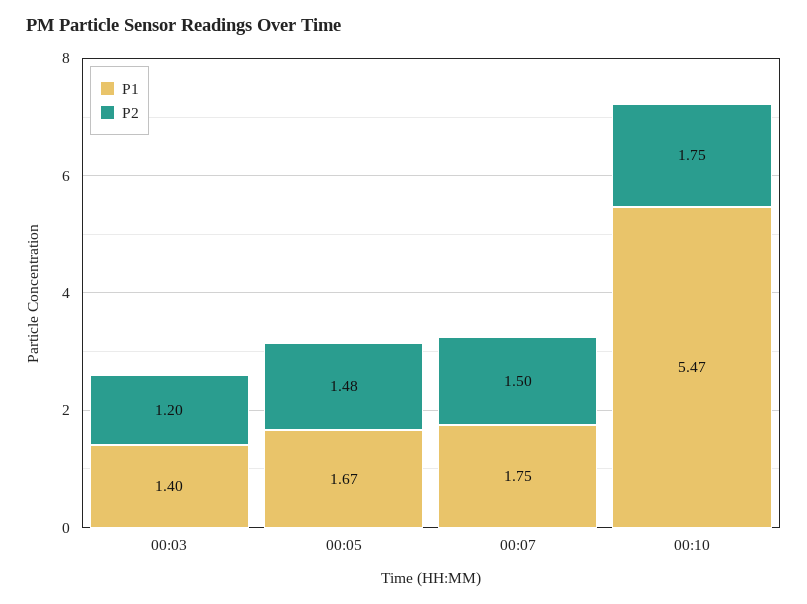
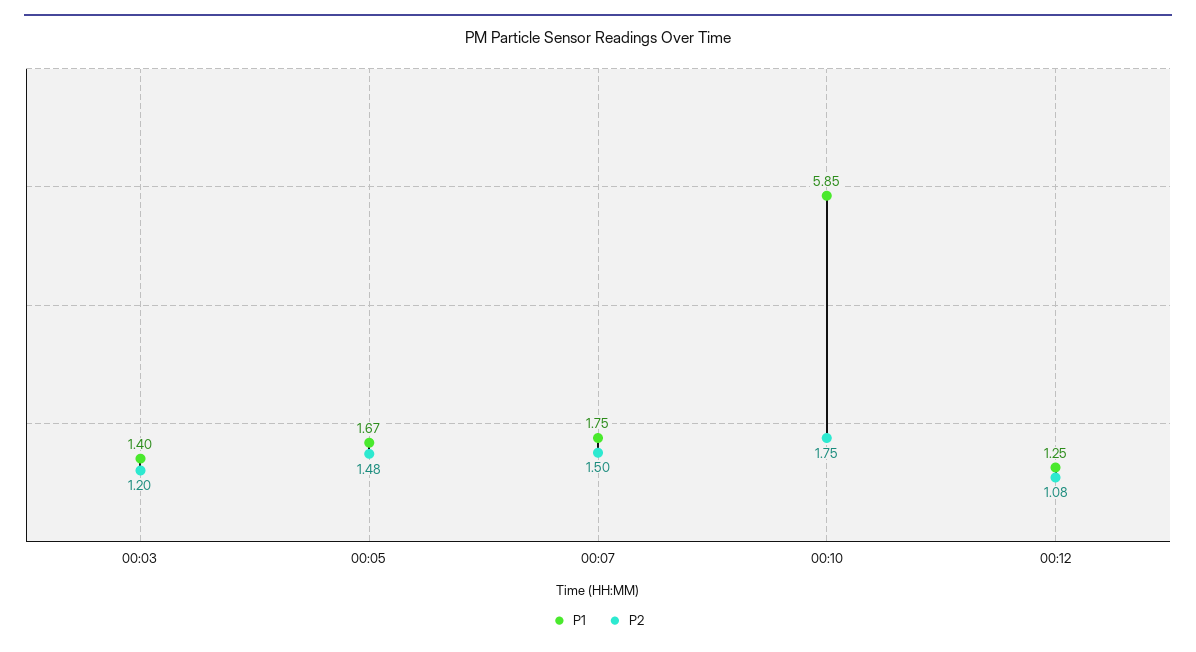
P1, 00:10: 5.47 -> 5.85
P1, 00:12: none -> 1.25
P2, 00:12: none -> 1.08

